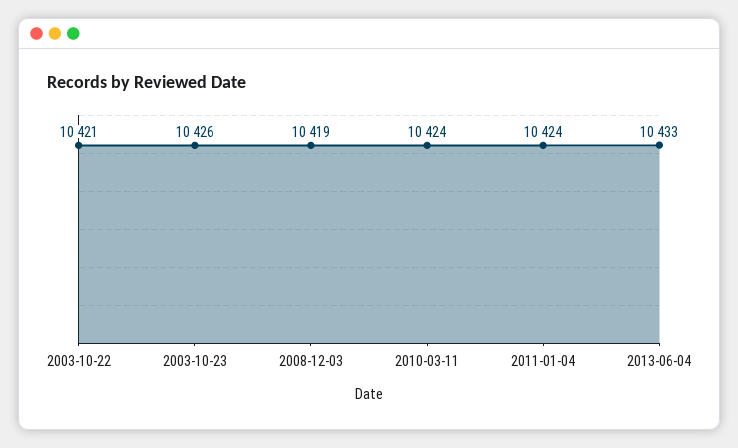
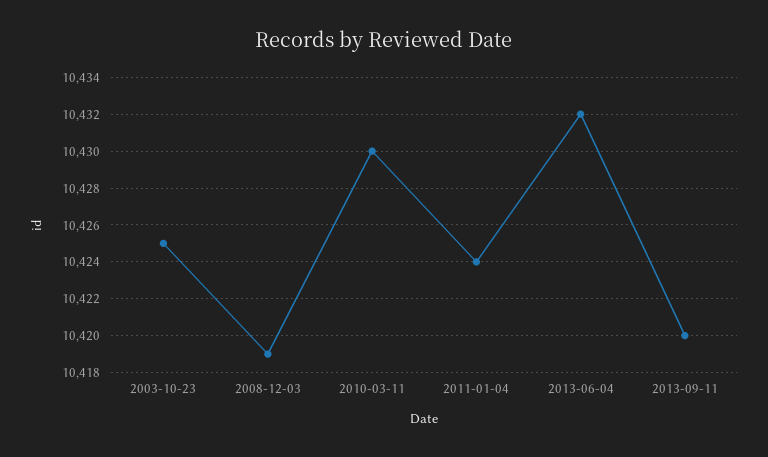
2003-10-22: 10421 -> none
2003-10-23: 10426 -> 10425
2010-03-11: 10424 -> 10430
2013-06-04: 10433 -> 10432
2013-09-11: none -> 10420

